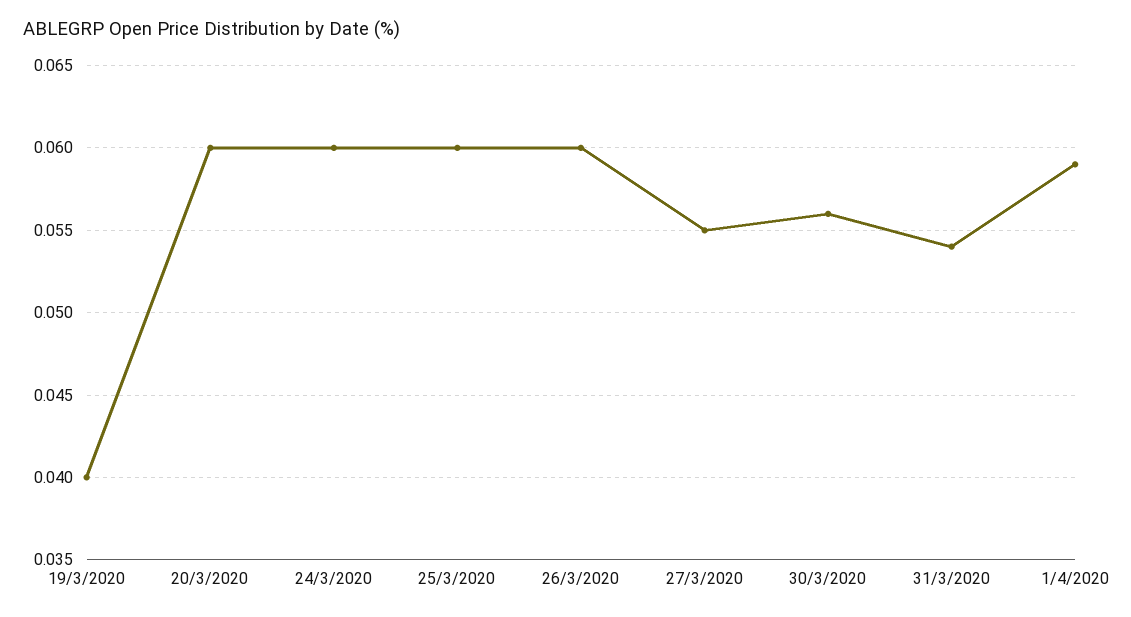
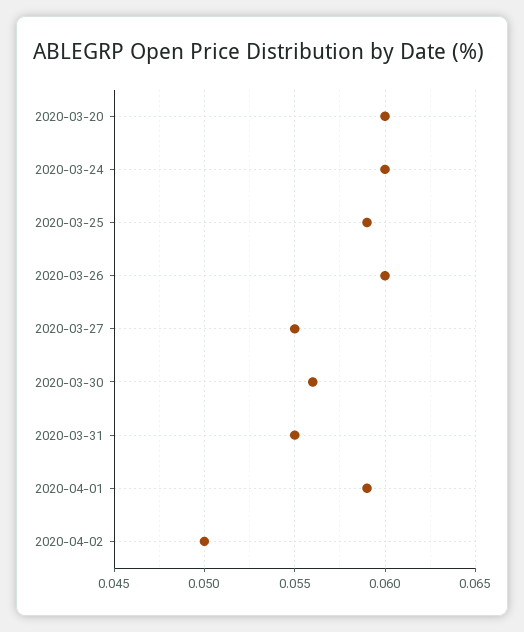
19/3/2020: 0.04 -> none
25/3/2020: 0.06 -> 0.059
31/3/2020: 0.054 -> 0.055
2020-04-02: none -> 0.05

